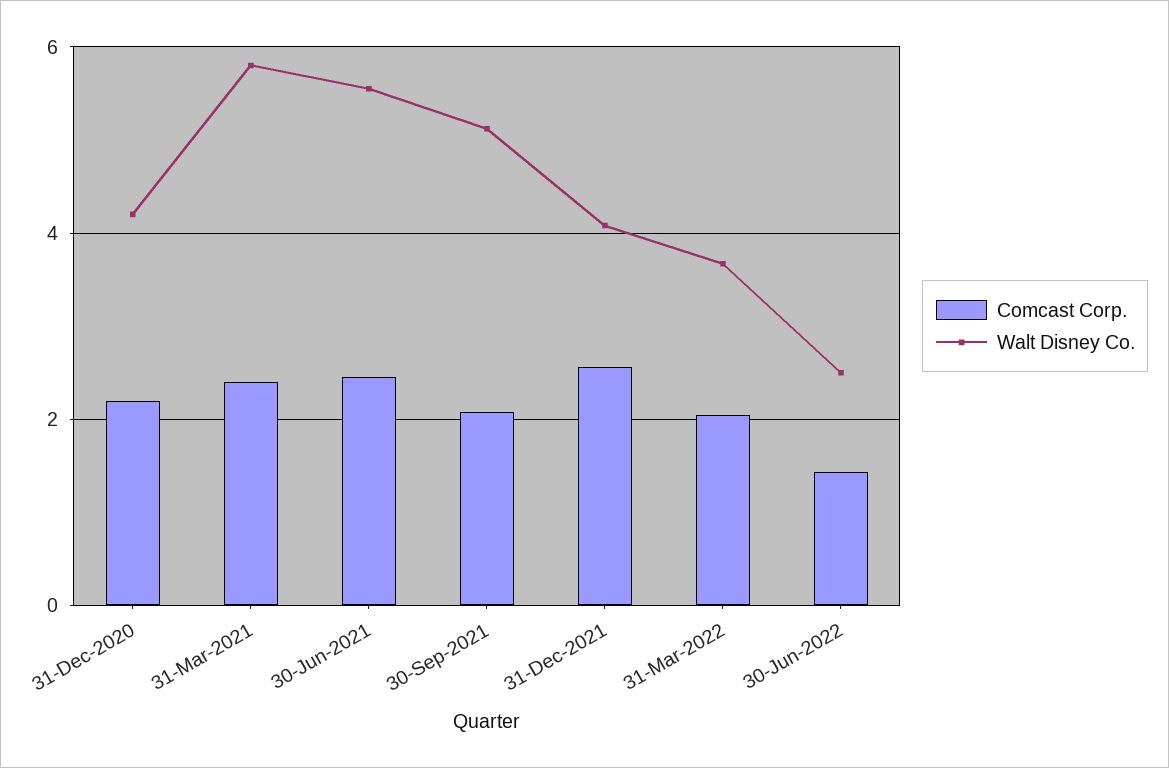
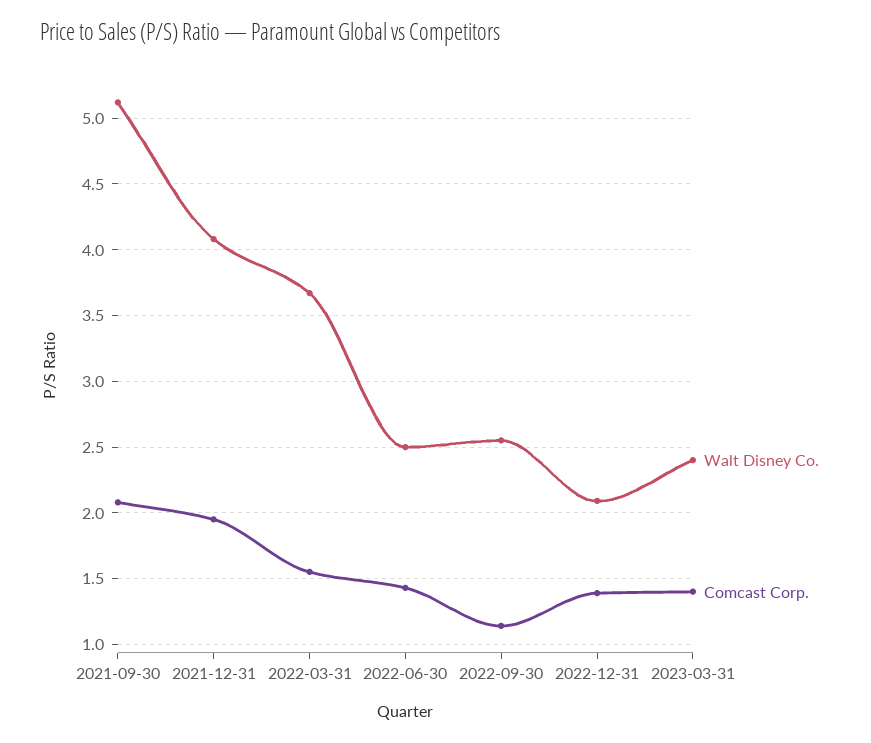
Comcast Corp., 31-Dec-2020: 2.2 -> none
Walt Disney Co., 31-Dec-2020: 4.2 -> none
Comcast Corp., 31-Mar-2021: 2.4 -> none
Walt Disney Co., 31-Mar-2021: 5.8 -> none
Comcast Corp., 30-Jun-2021: 2.4 -> none
Walt Disney Co., 30-Jun-2021: 5.6 -> none
Comcast Corp., 31-Dec-2021: 2.6 -> 1.95
Comcast Corp., 31-Mar-2022: 2 -> 1.55
Walt Disney Co., 2022-09-30: none -> 2.55
Comcast Corp., 2022-09-30: none -> 1.15
Walt Disney Co., 2022-12-31: none -> 2.1
Comcast Corp., 2022-12-31: none -> 1.4
Walt Disney Co., 2023-03-31: none -> 2.4
Comcast Corp., 2023-03-31: none -> 1.4

